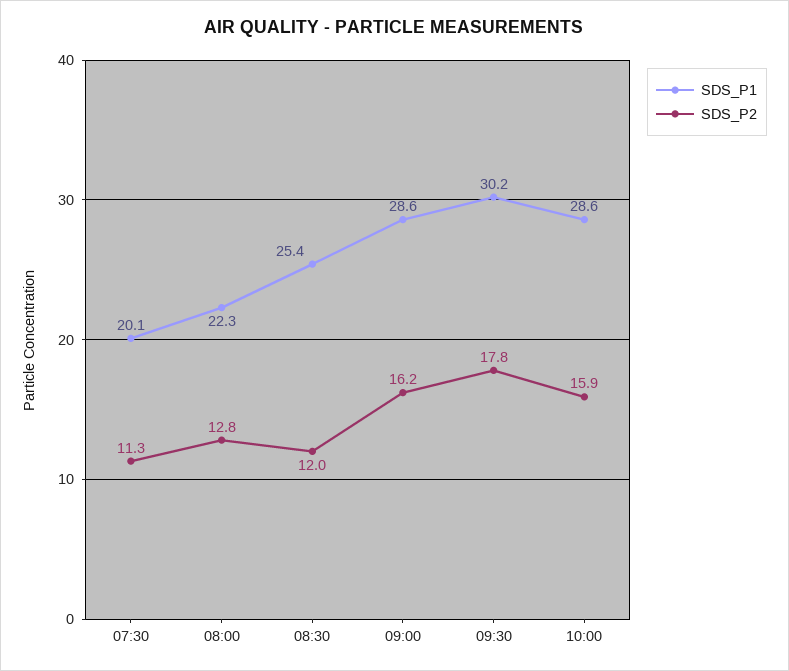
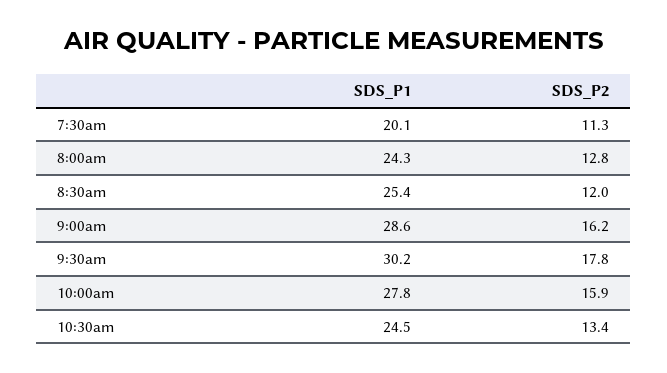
SDS_P1, 08:00: 22.3 -> 24.3
SDS_P1, 10:00: 28.6 -> 27.8
SDS_P1, 10:30am: none -> 24.5
SDS_P2, 10:30am: none -> 13.4

